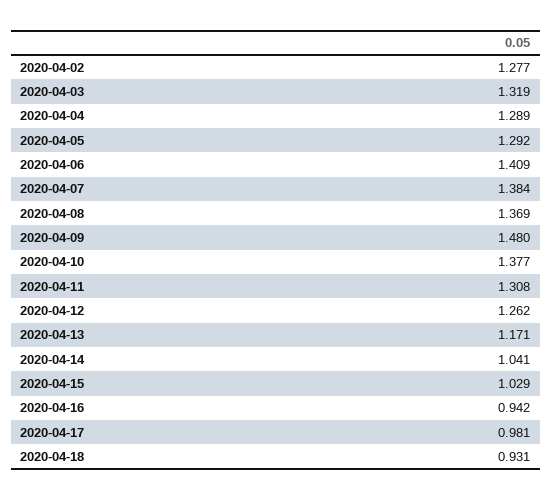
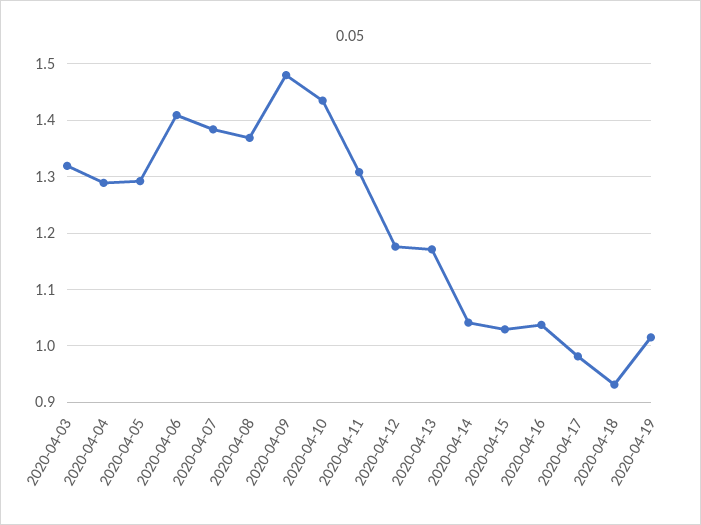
2020-04-02: 1.277 -> none
2020-04-10: 1.377 -> 1.44
2020-04-12: 1.262 -> 1.18
2020-04-16: 0.942 -> 1.04
2020-04-19: none -> 1.02

